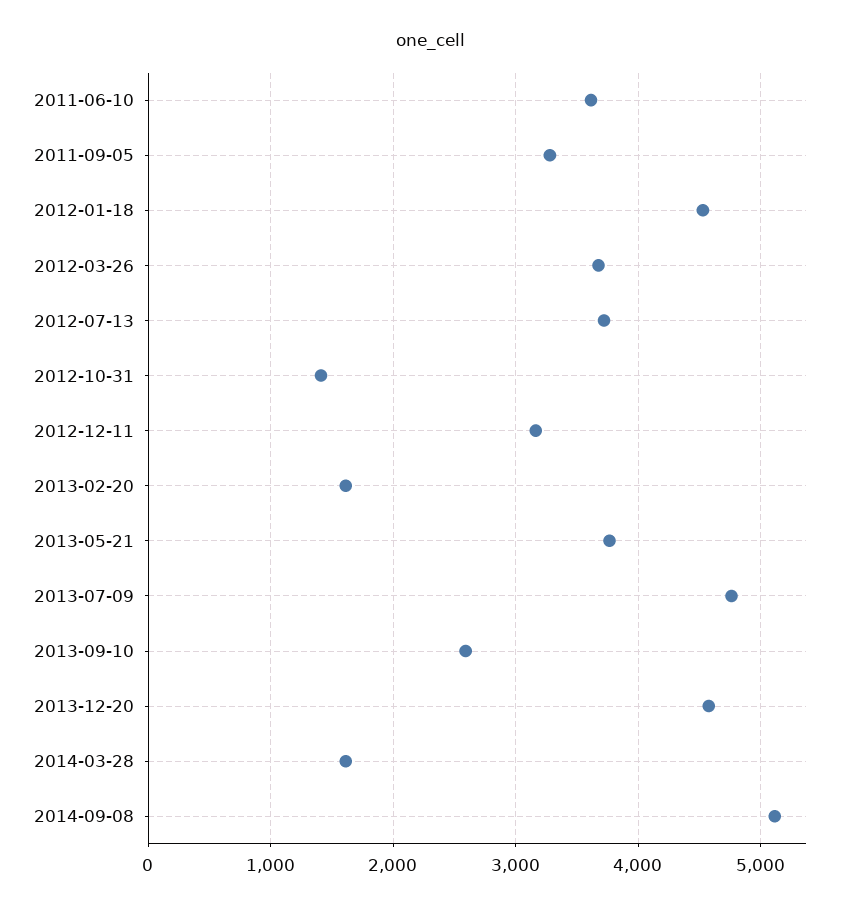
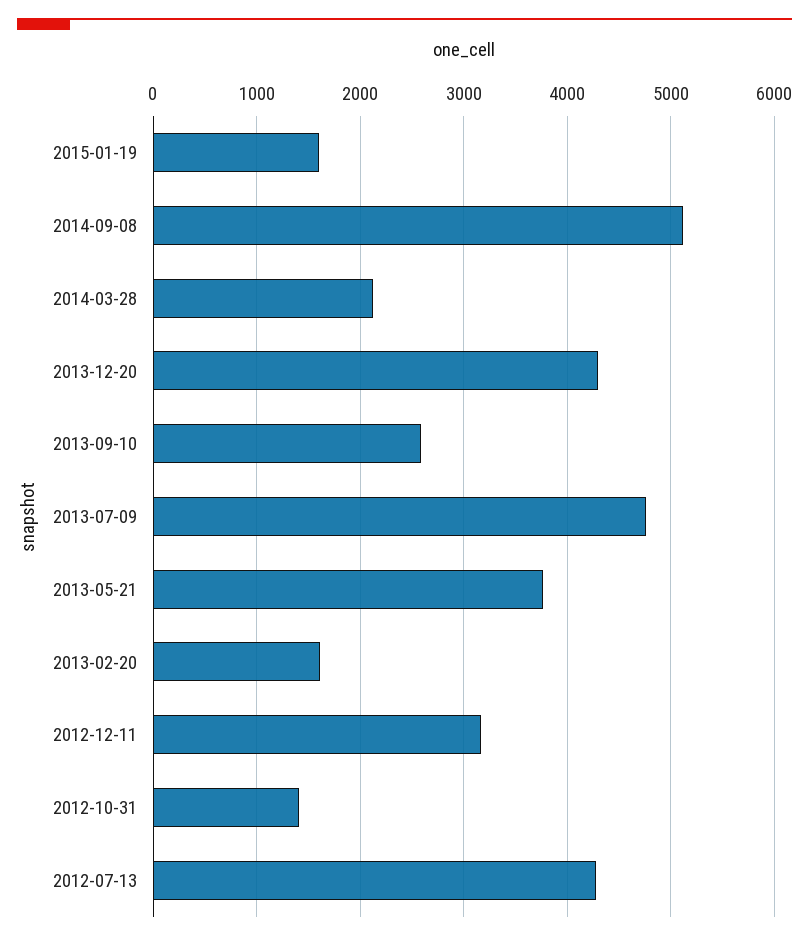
2011-06-10: 3600 -> none
2011-09-05: 3300 -> none
2012-01-18: 4500 -> none
2012-03-26: 3700 -> none
2012-07-13: 3700 -> 4300
2013-12-20: 4600 -> 4300
2014-03-28: 1600 -> 2100
2015-01-19: none -> 1600

